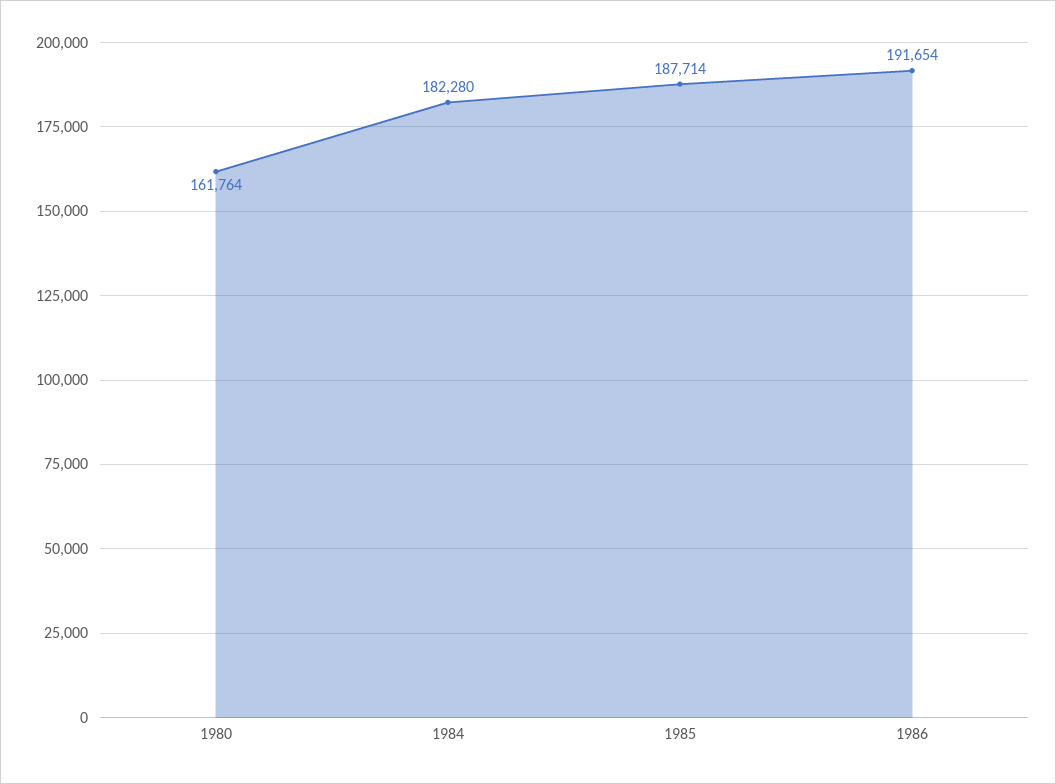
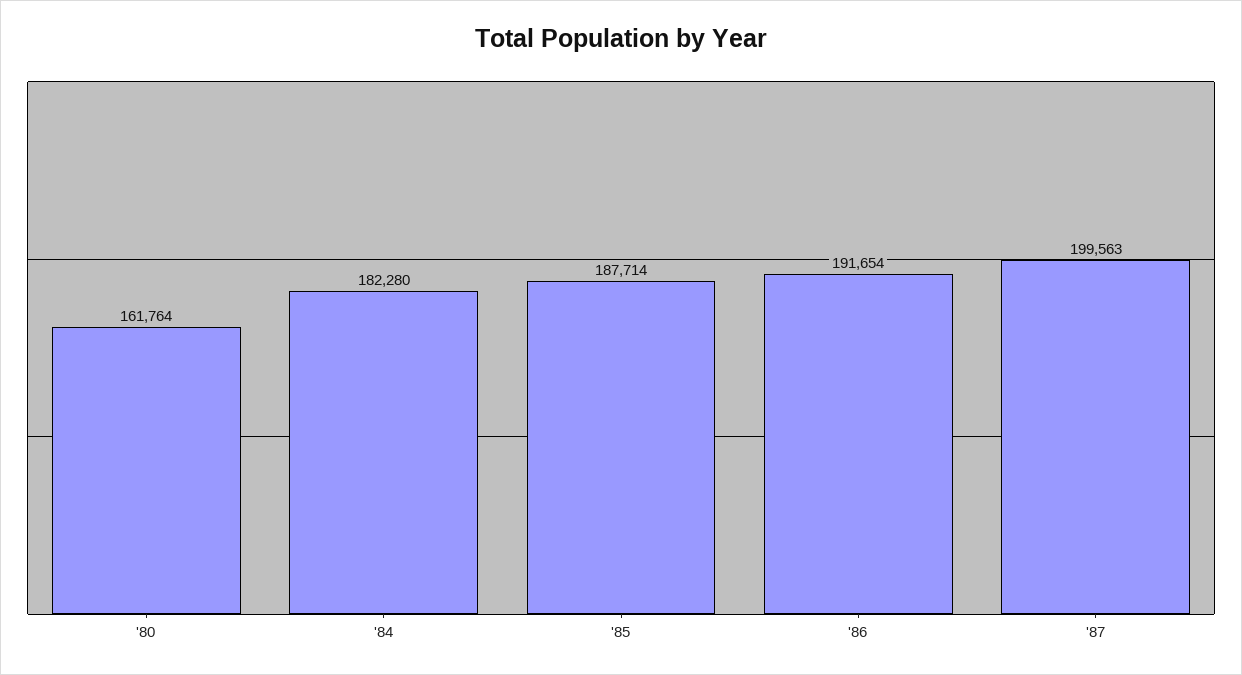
'87: none -> 199563

